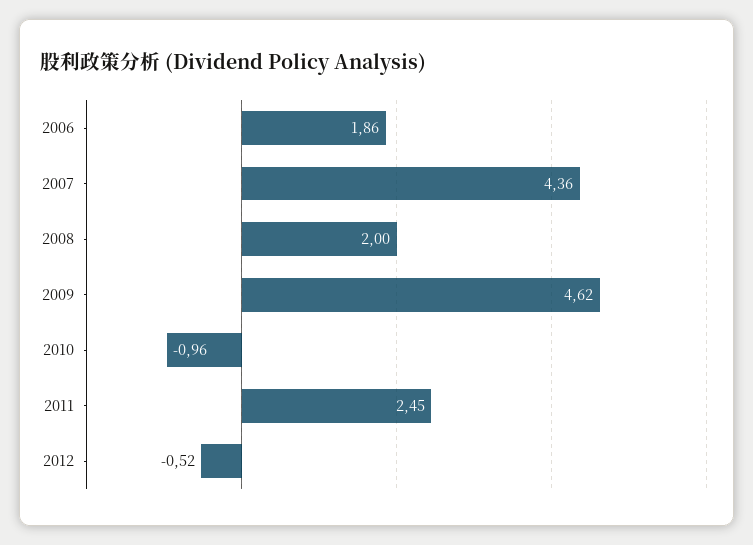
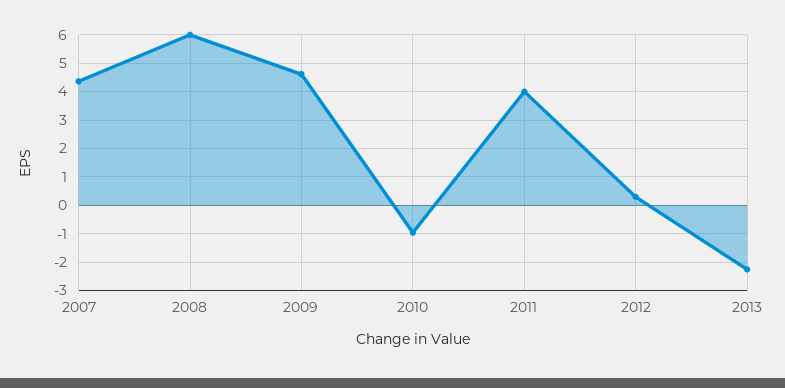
2006: 1.86 -> none
2008: 2 -> 6
2011: 2.45 -> 4
2012: -0.52 -> 0.25
2013: none -> -2.25

